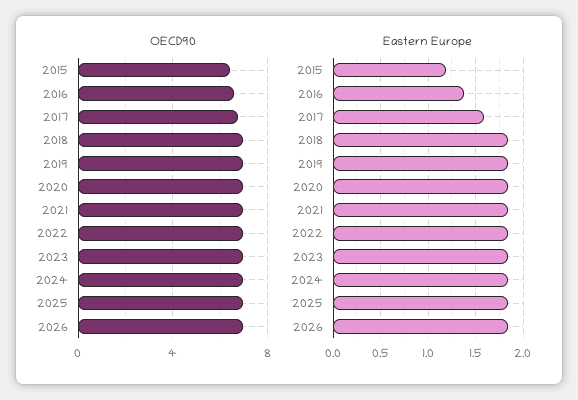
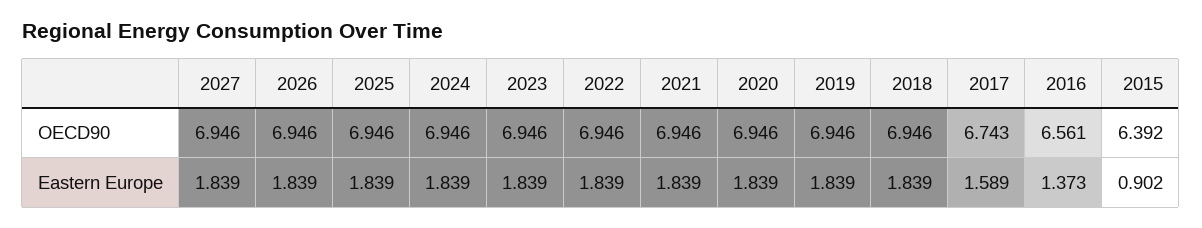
Eastern Europe, 2015: 1.2 -> 0.902
OECD90, 2027: none -> 6.946
Eastern Europe, 2027: none -> 1.839

